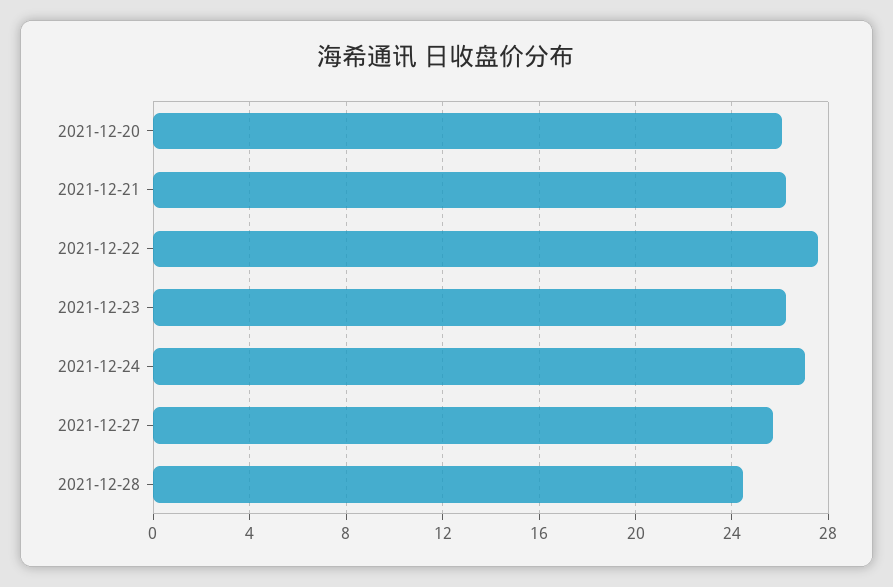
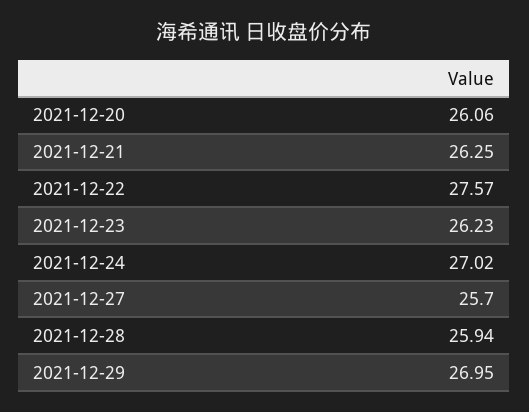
2021-12-28: 24.5 -> 25.94
2021-12-29: none -> 26.95

